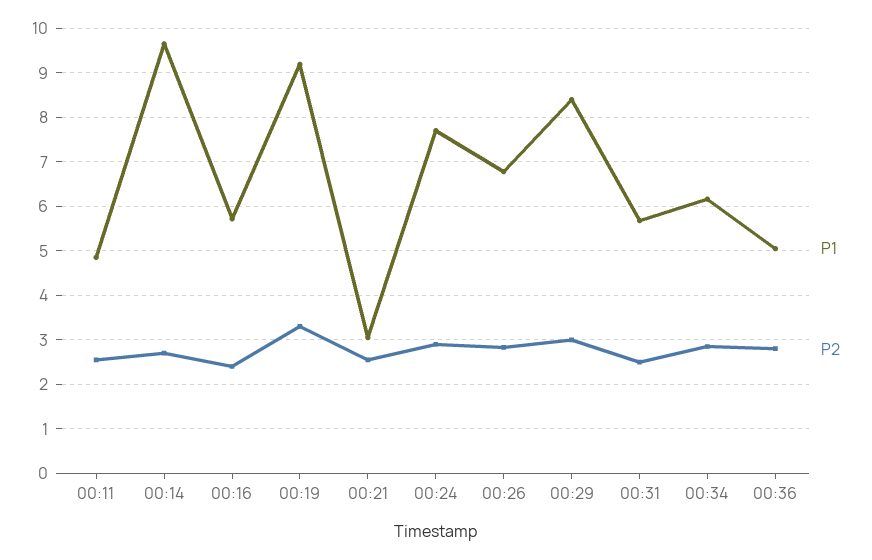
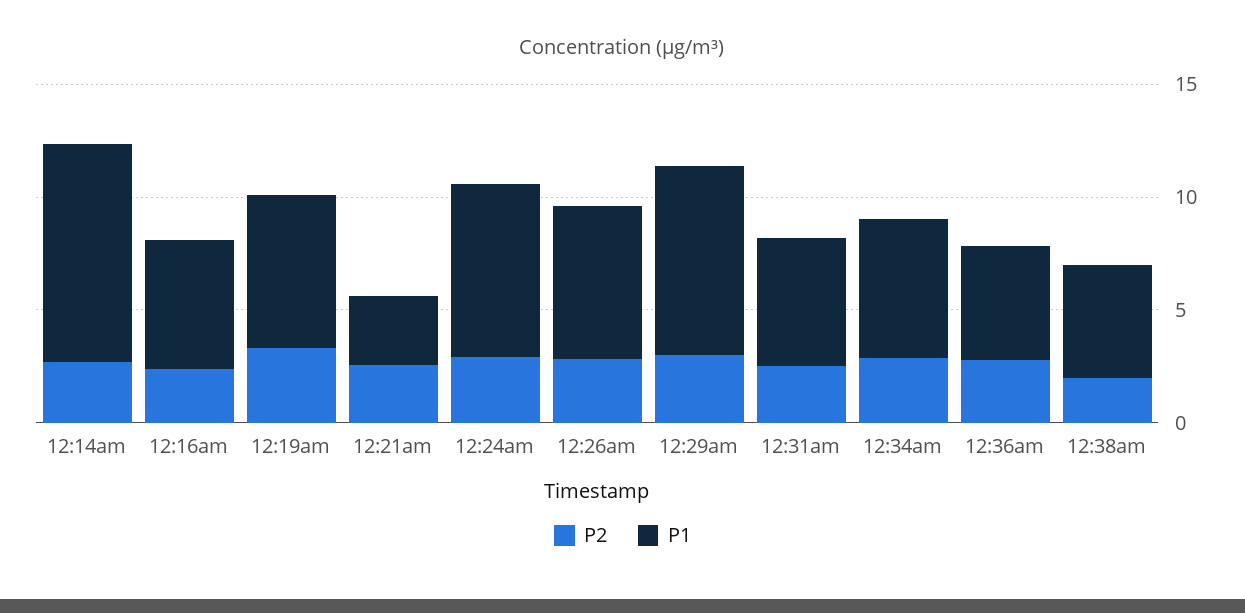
P1, 00:11: 4.8 -> none
P2, 00:11: 2.6 -> none
P1, 00:19: 9.2 -> 7
P2, 12:38am: none -> 2
P1, 12:38am: none -> 5

